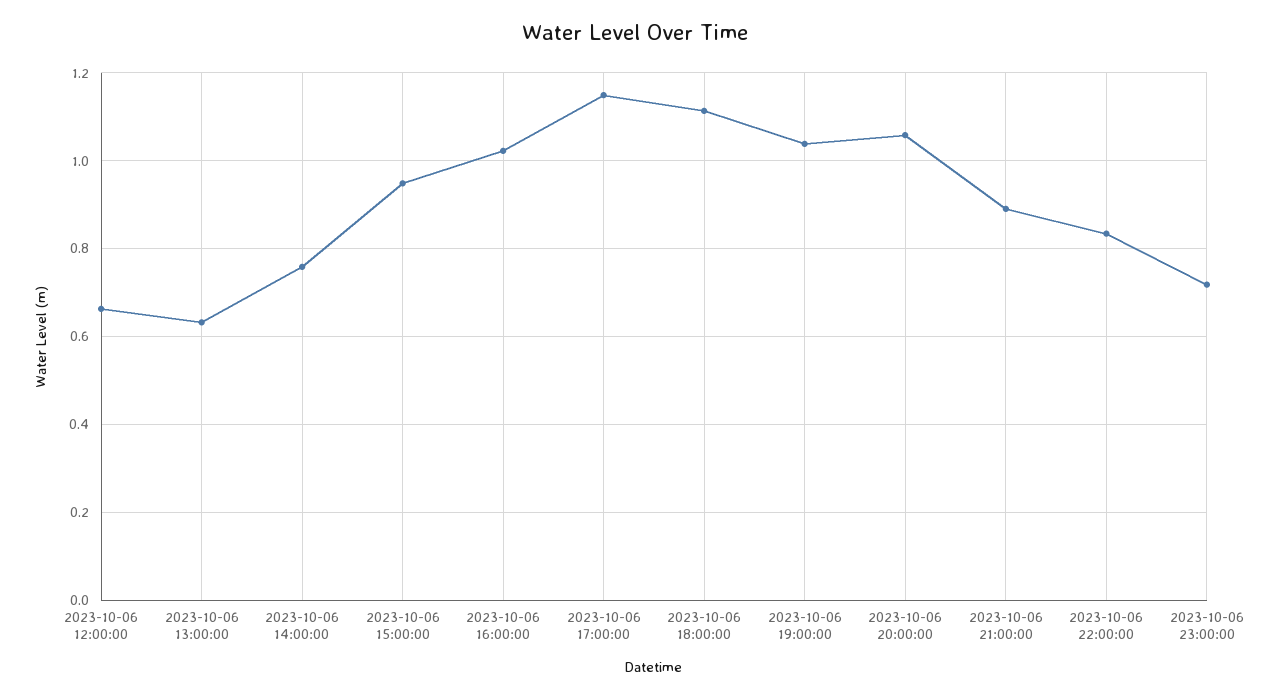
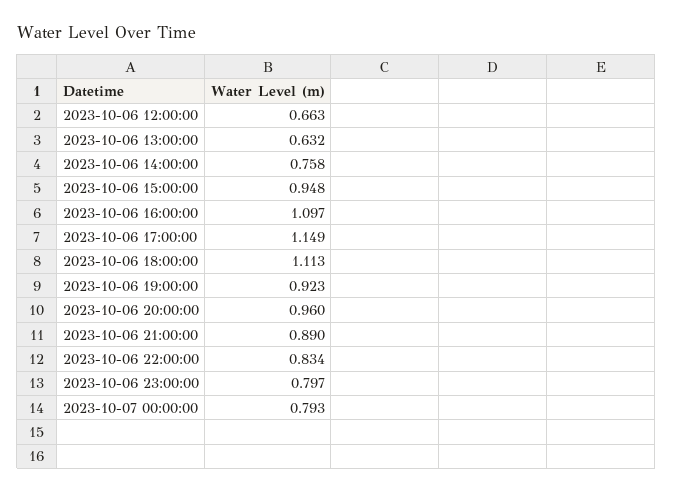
2023-10-06 16:00:00: 1.02 -> 1.097
2023-10-06 19:00:00: 1.04 -> 0.923
2023-10-06 20:00:00: 1.06 -> 0.96
2023-10-06 23:00:00: 0.72 -> 0.797
2023-10-07 00:00:00: none -> 0.793

